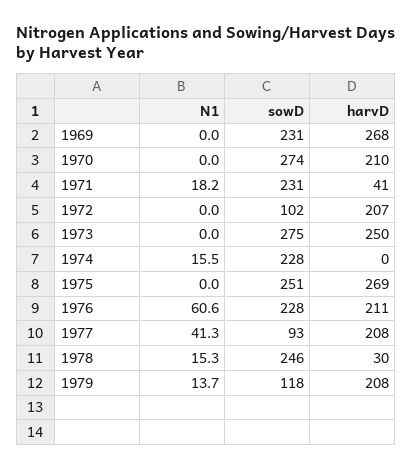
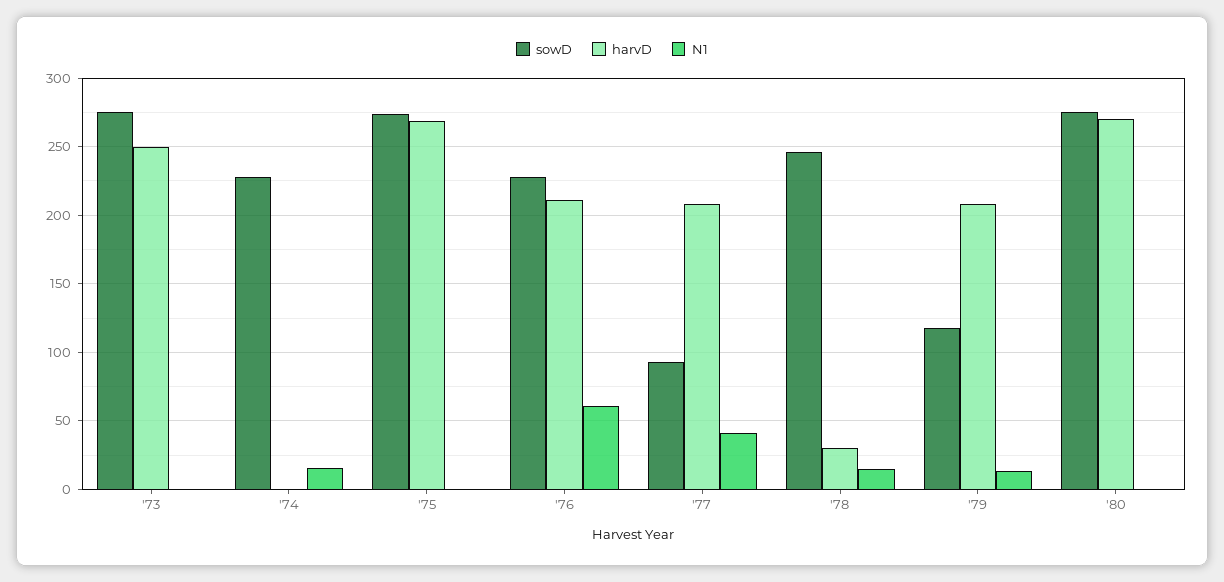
N1, 1969: 0 -> none
sowD, 1969: 231 -> none
harvD, 1969: 268 -> none
N1, 1970: 0 -> none
sowD, 1970: 274 -> none
harvD, 1970: 210 -> none
N1, 1971: 18.2 -> none
sowD, 1971: 231 -> none
harvD, 1971: 41 -> none
N1, 1972: 0 -> none
sowD, 1972: 102 -> none
harvD, 1972: 207 -> none
sowD, 1975: 251 -> 275
sowD, '80: none -> 275
harvD, '80: none -> 270
N1, '80: none -> 0

